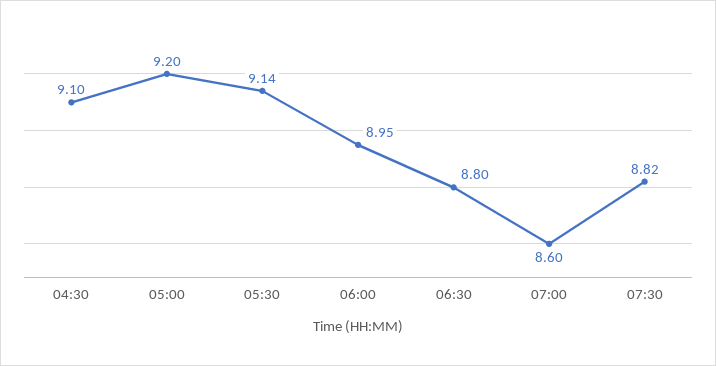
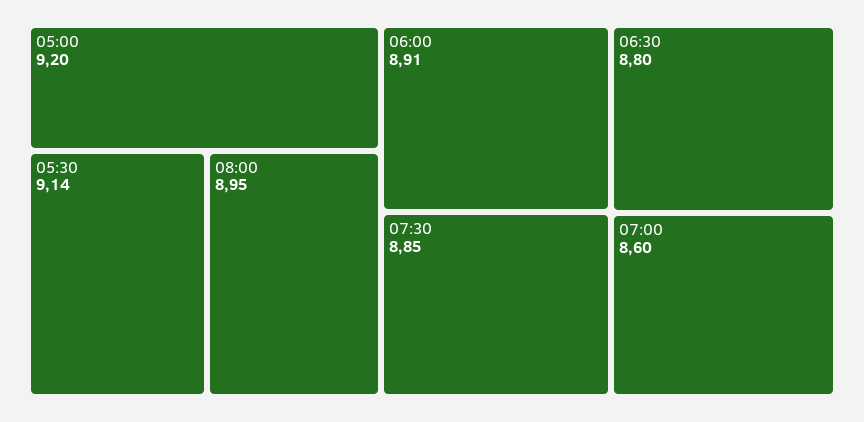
04:30: 9.1 -> none
06:00: 8.95 -> 8.91
07:30: 8.82 -> 8.85
08:00: none -> 8.95

